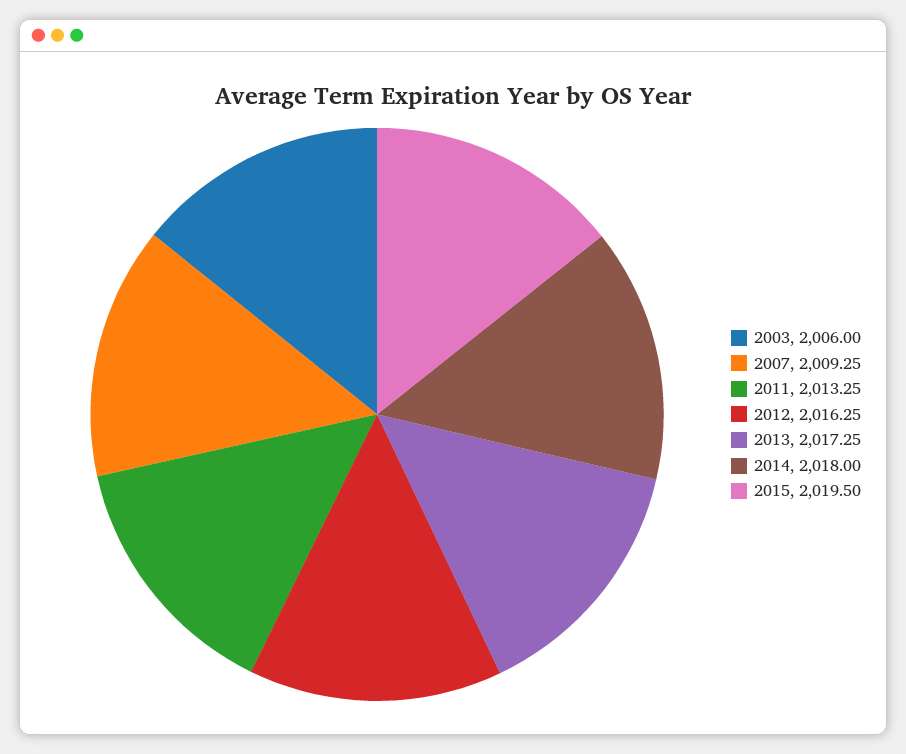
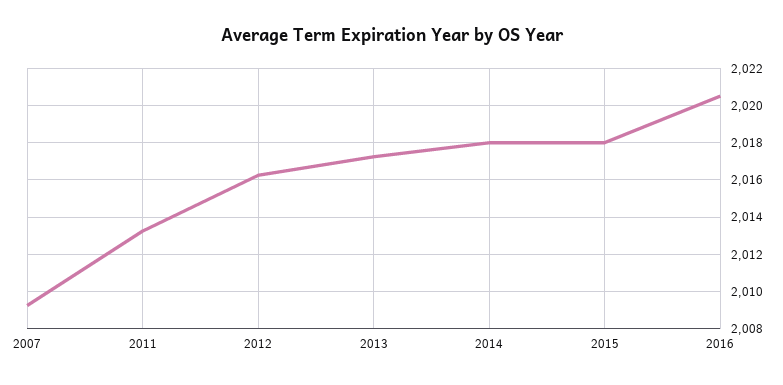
2003: 2006 -> none
2015: 2019.5 -> 2018
2016: none -> 2020.5

